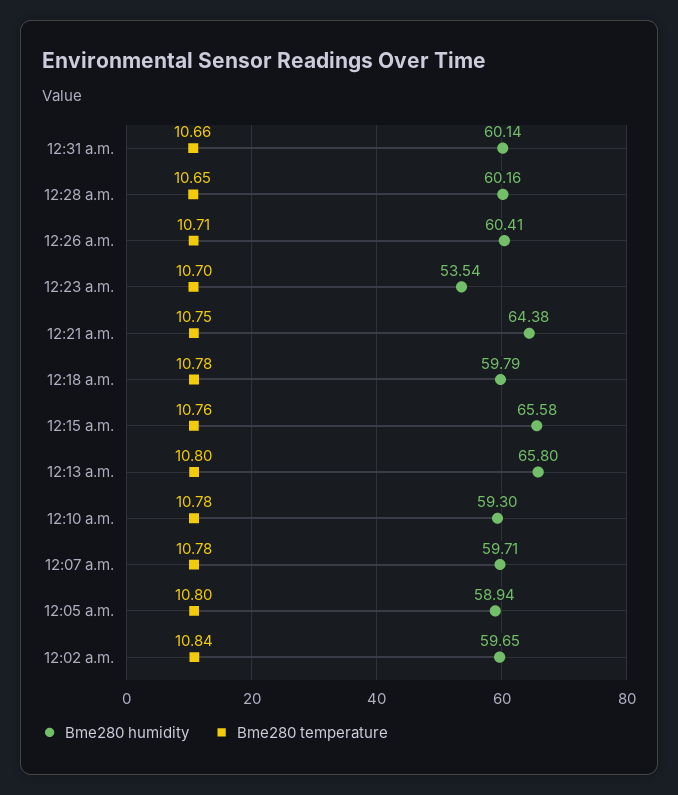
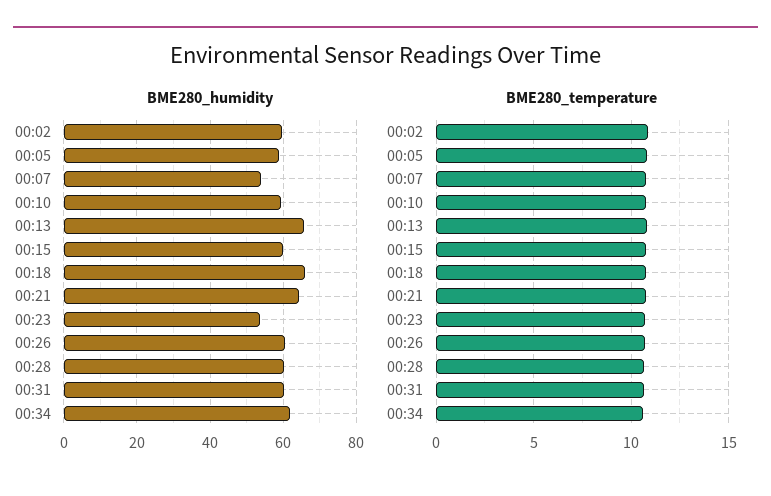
Bme280 humidity, 12:18 a.m.: 59.79 -> 66
Bme280 humidity, 12:15 a.m.: 65.58 -> 60
Bme280 humidity, 12:07 a.m.: 59.71 -> 54
Bme280 humidity, 00:34: none -> 62
Bme280 temperature, 00:34: none -> 10.5

